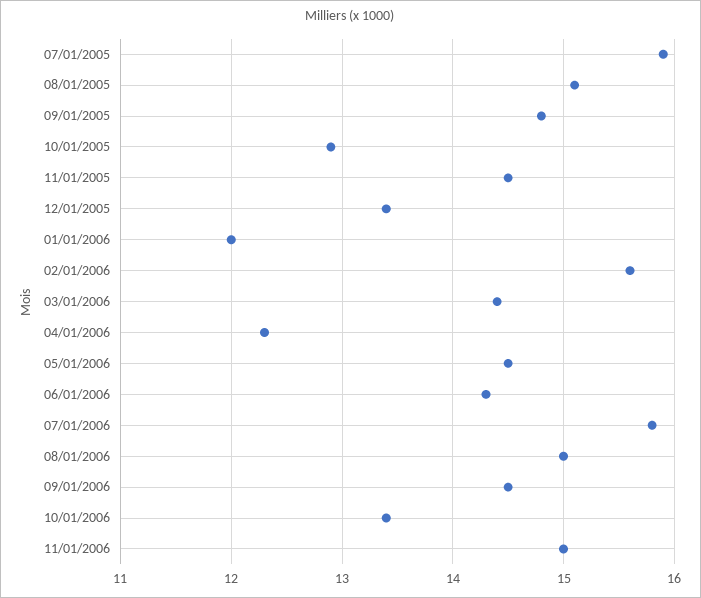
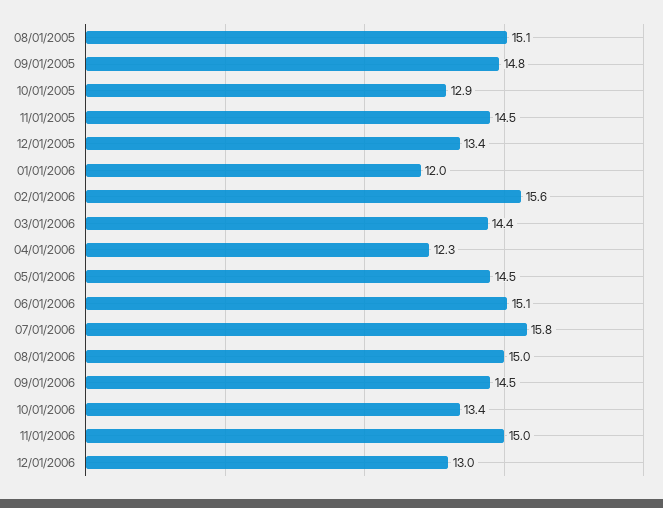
07/01/2005: 15.9 -> none
06/01/2006: 14.3 -> 15.1
12/01/2006: none -> 13

